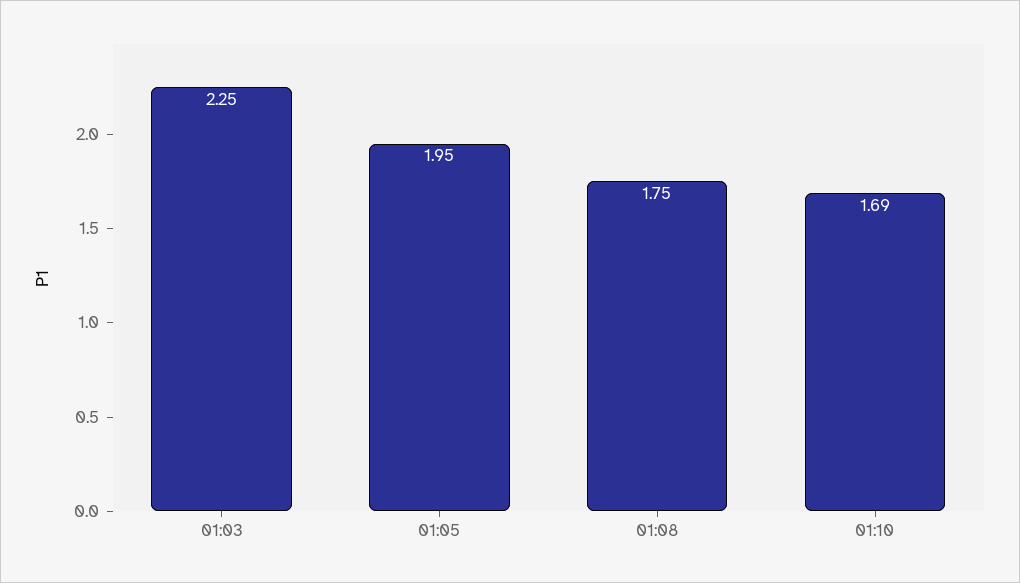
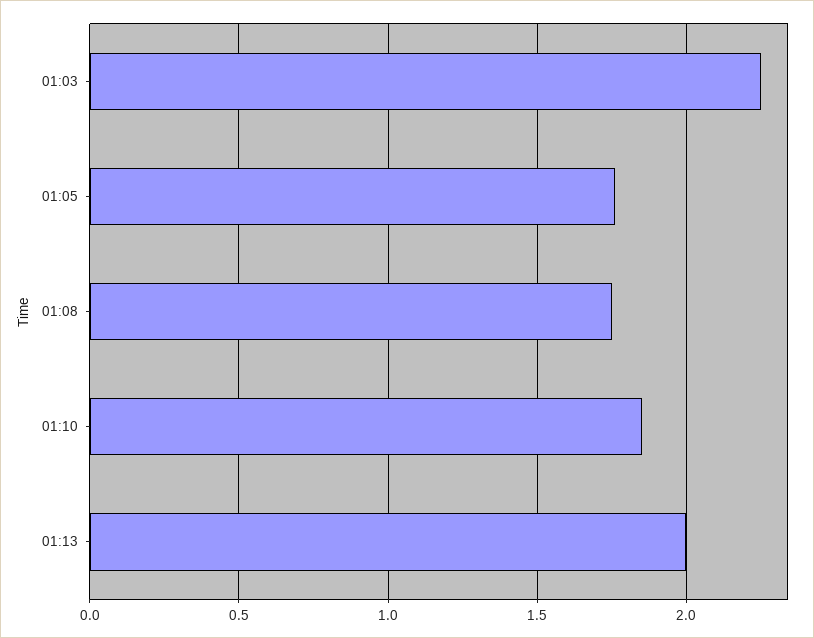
01:05: 1.95 -> 1.75
01:10: 1.69 -> 1.85
01:13: none -> 2

